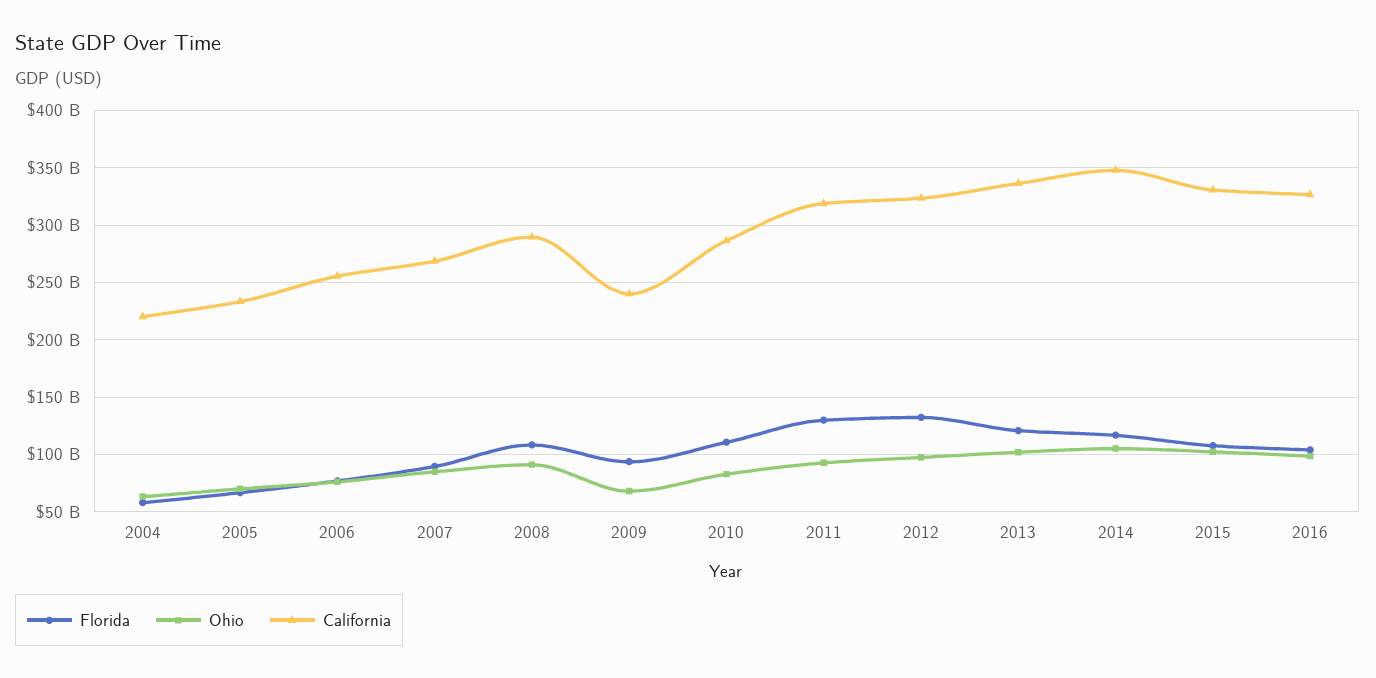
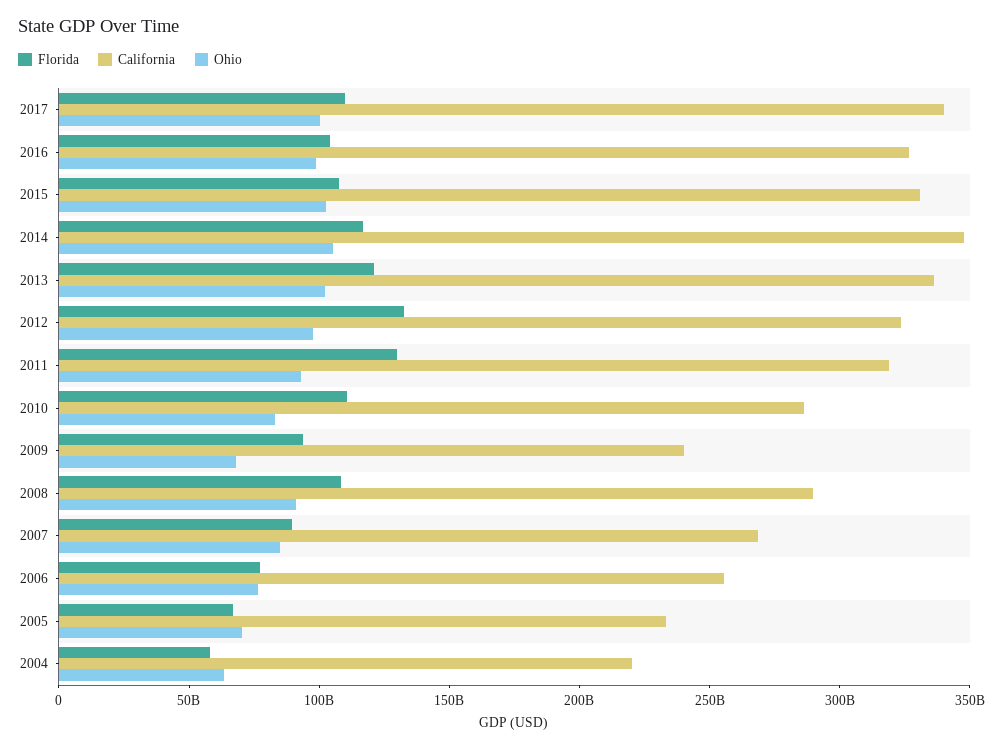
Florida, 2017: none -> 110000000000
California, 2017: none -> 340000000000
Ohio, 2017: none -> 100000000000

